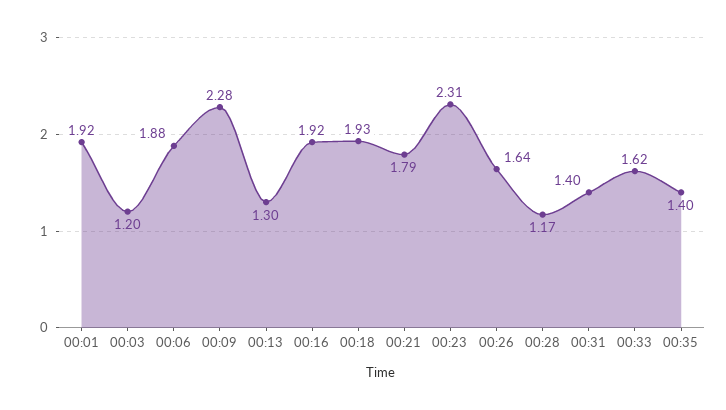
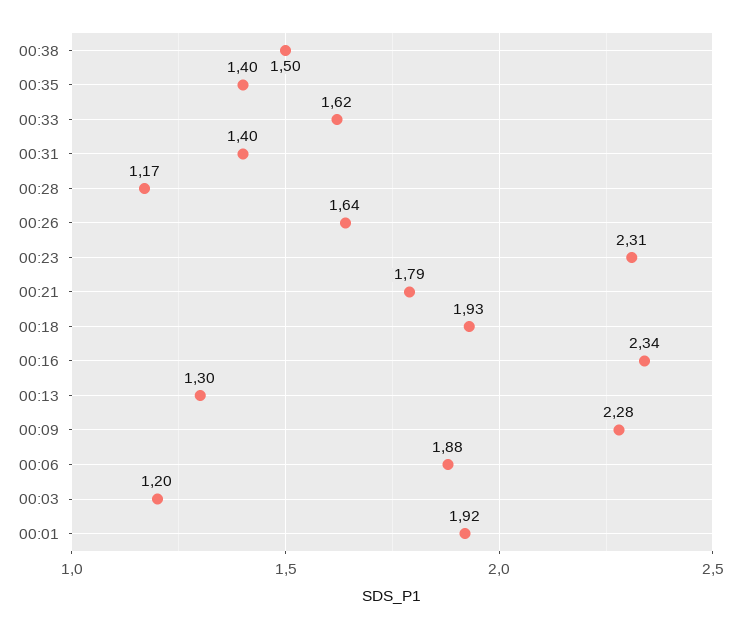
00:16: 1.92 -> 2.34
00:38: none -> 1.5

